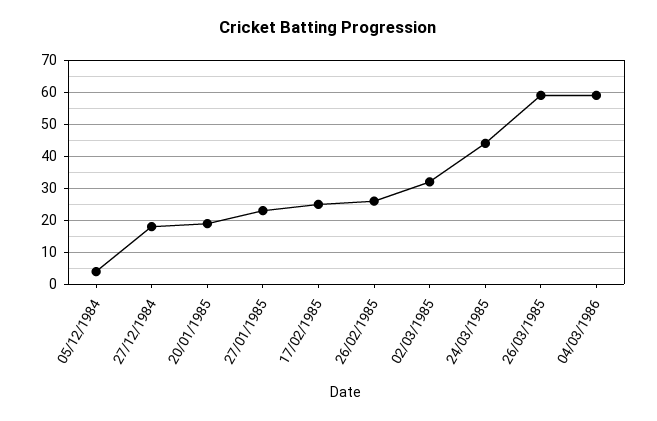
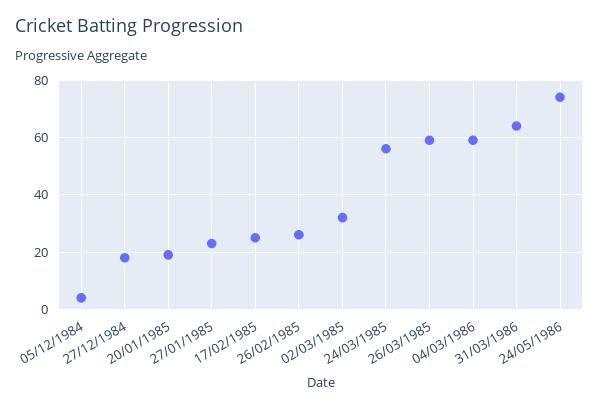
24/03/1985: 45 -> 55
31/03/1986: none -> 65
24/05/1986: none -> 75

